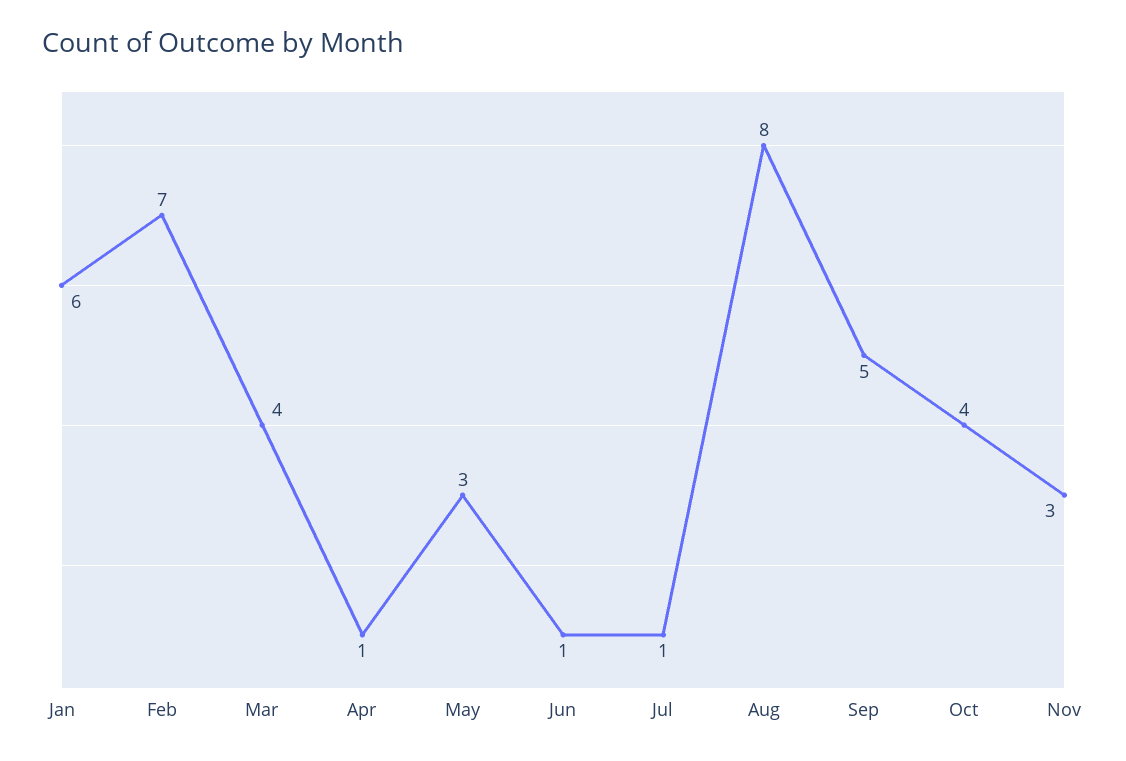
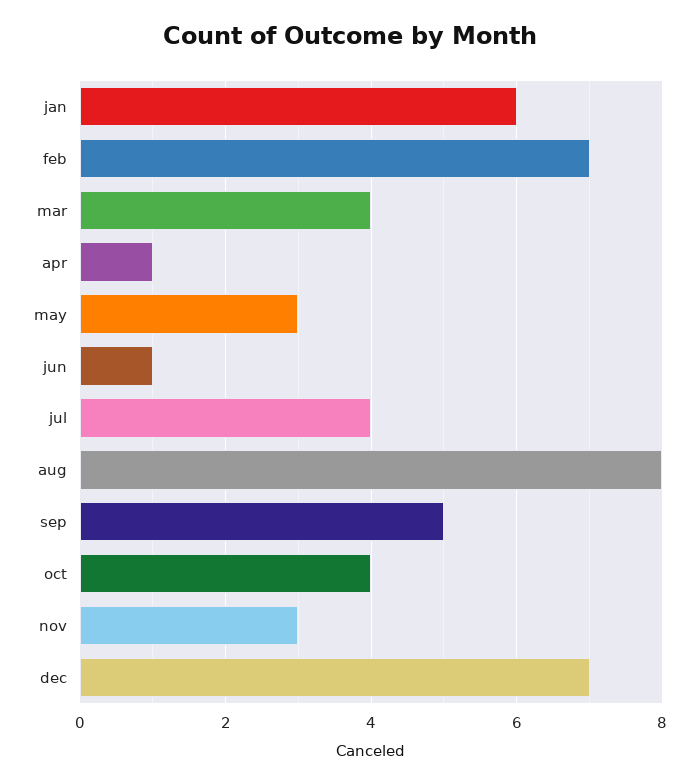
Jul: 1 -> 4
dec: none -> 7

